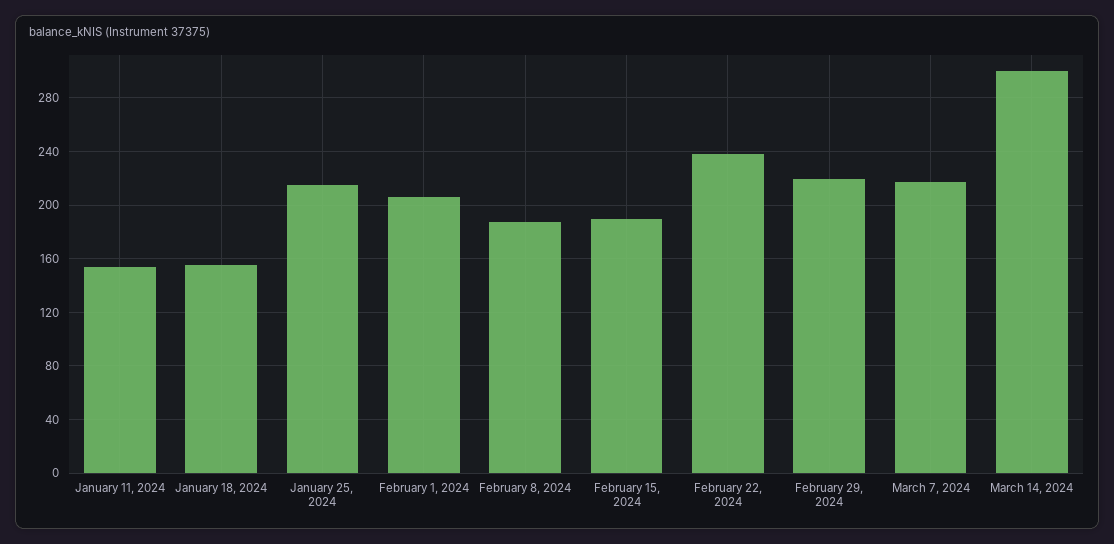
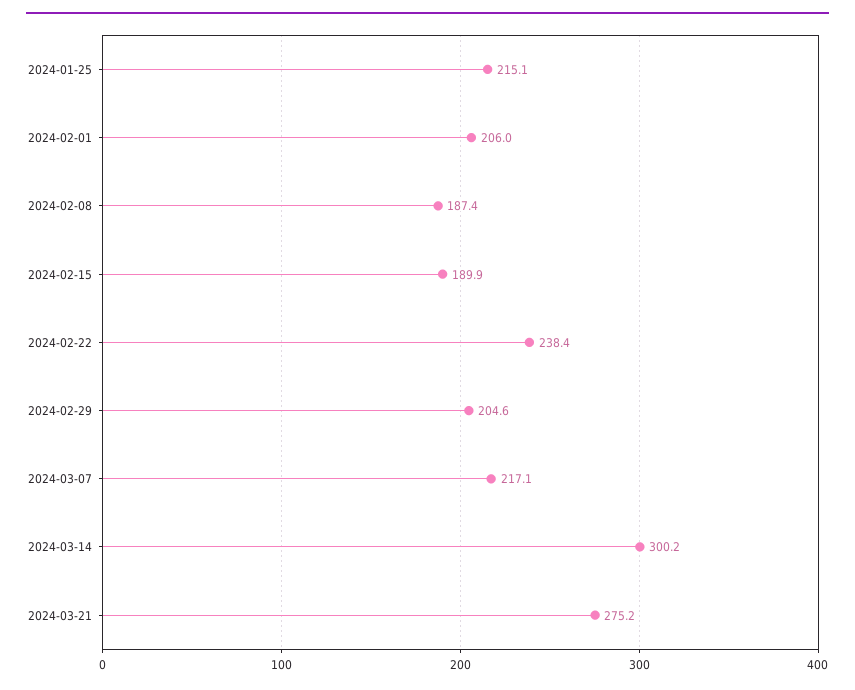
January 11, 2024: 155 -> none
January 18, 2024: 155 -> none
February 29, 2024: 220 -> 204.6
2024-03-21: none -> 275.2

